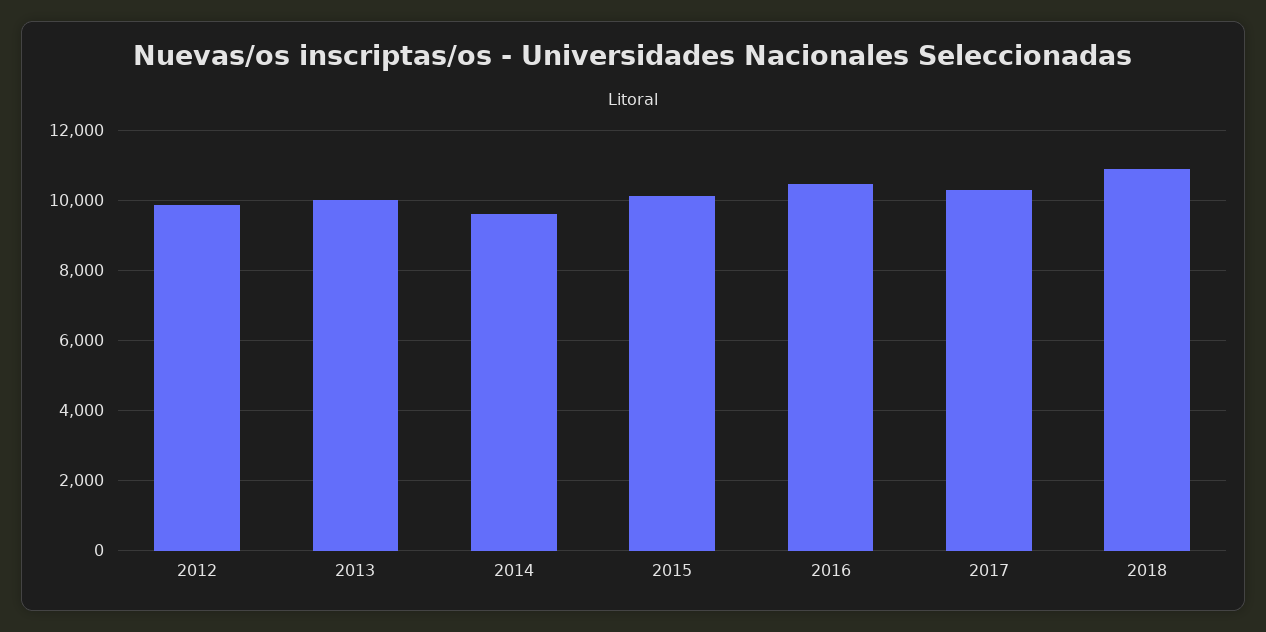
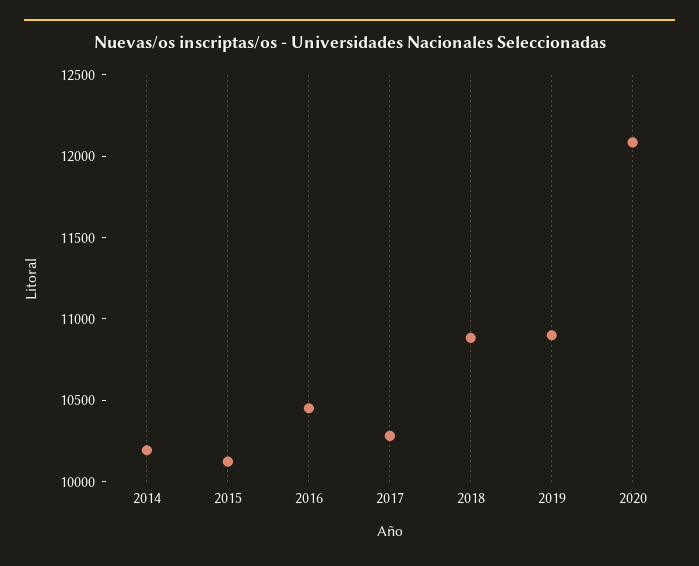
2012: 9800 -> none
2013: 10000 -> none
2014: 9600 -> 10200
2019: none -> 10900
2020: none -> 12100

